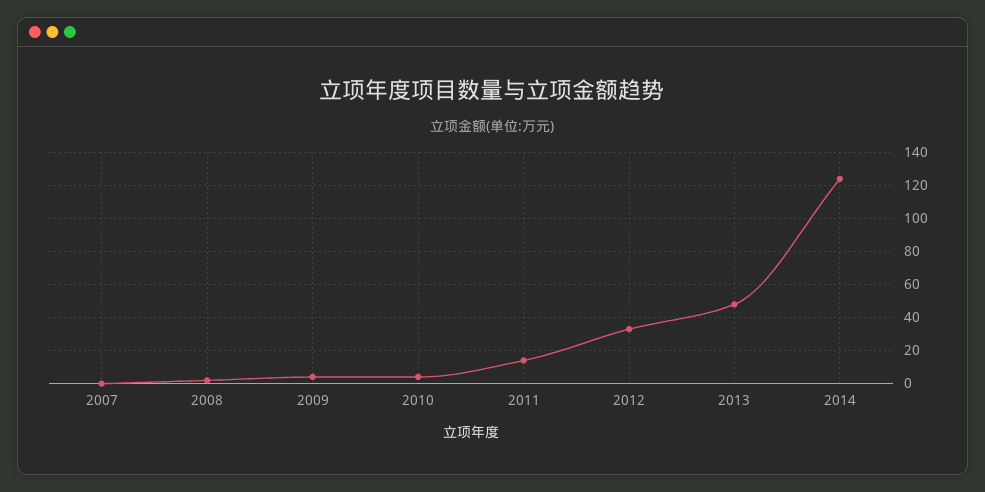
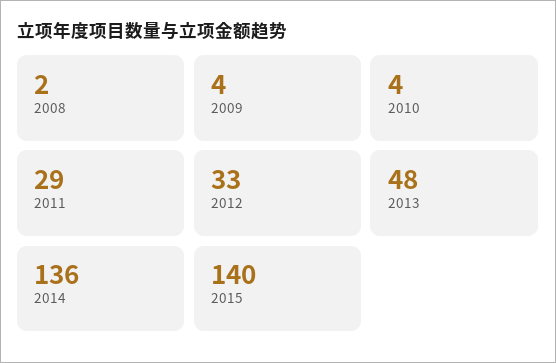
2007: 0 -> none
2011: 15 -> 29
2014: 125 -> 136
2015: none -> 140

